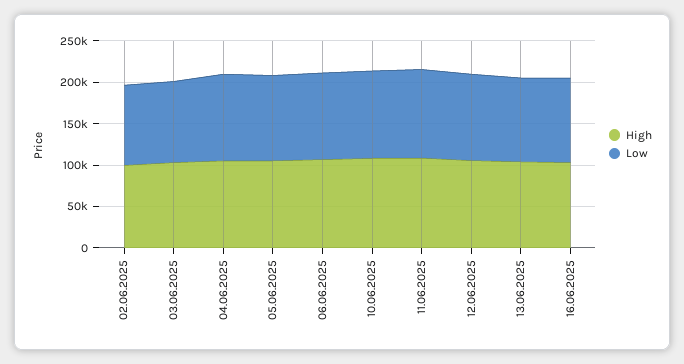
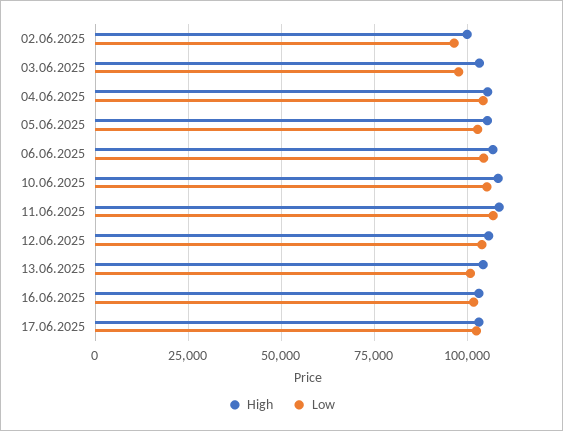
High, 17.06.2025: none -> 102500
Low, 17.06.2025: none -> 102500

